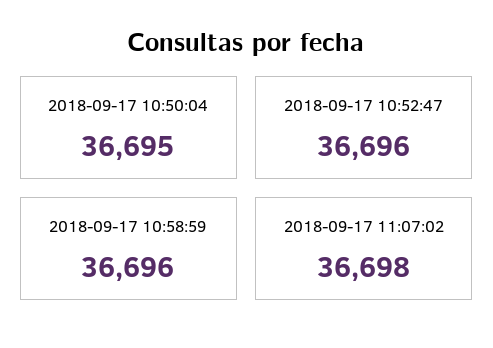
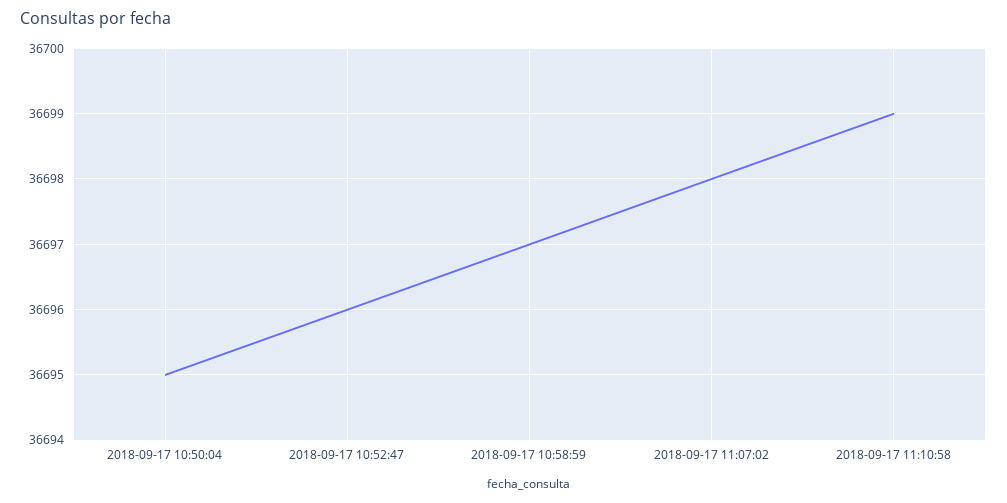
2018-09-17 10:58:59: 36696 -> 36697
2018-09-17 11:10:58: none -> 36699

